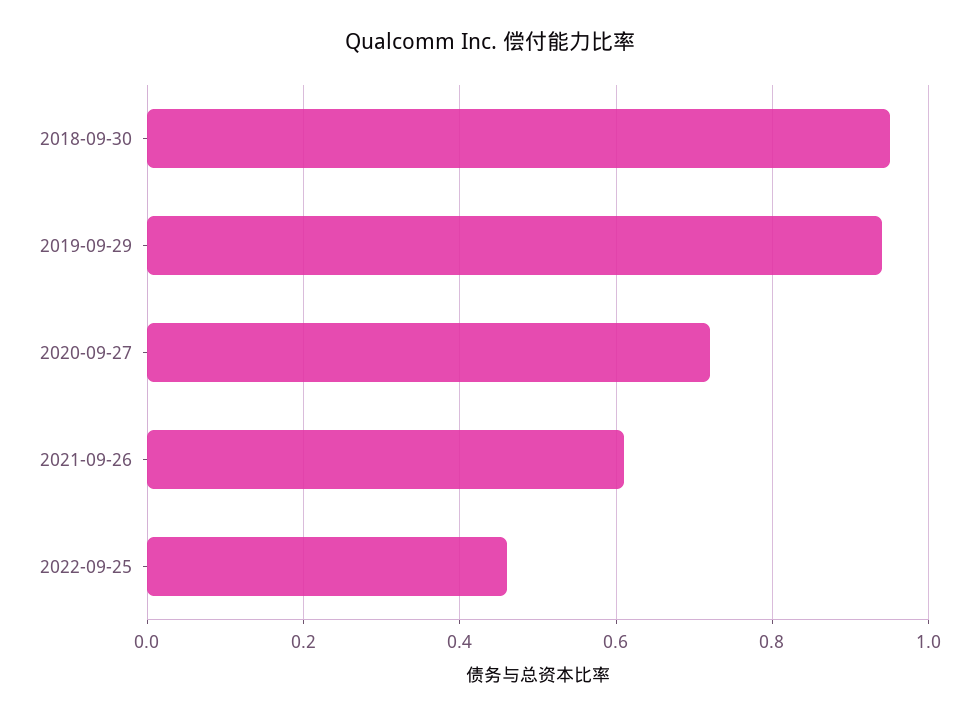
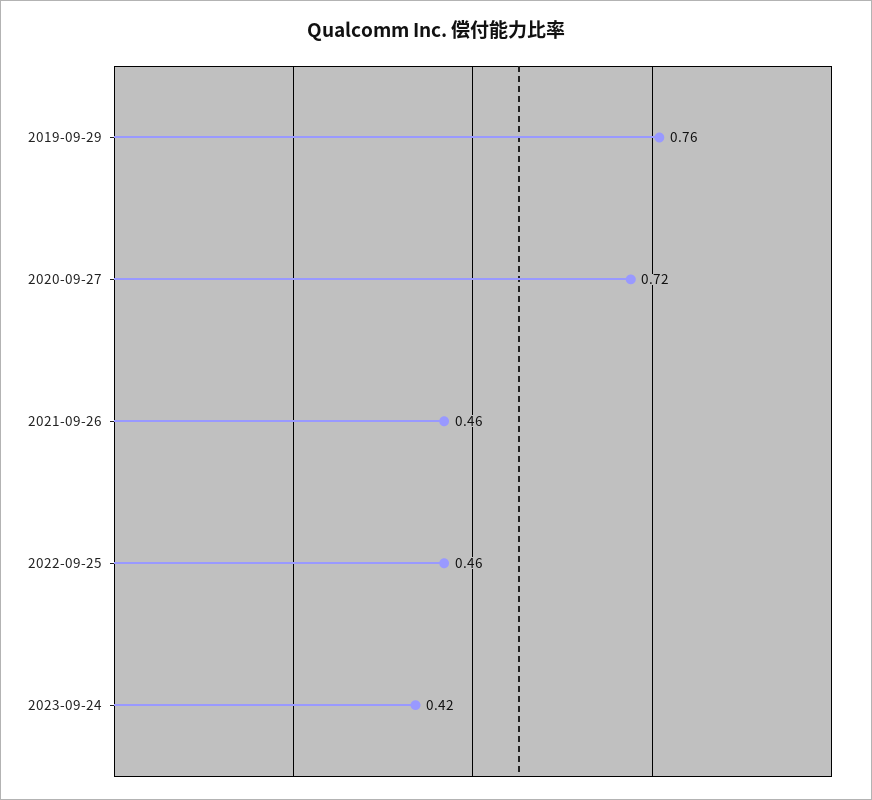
2018-09-30: 0.95 -> none
2019-09-29: 0.95 -> 0.76
2021-09-26: 0.6 -> 0.46
2023-09-24: none -> 0.42

